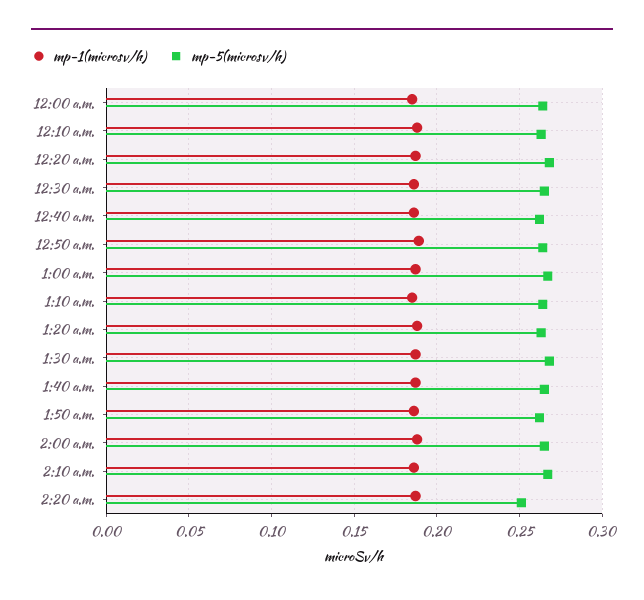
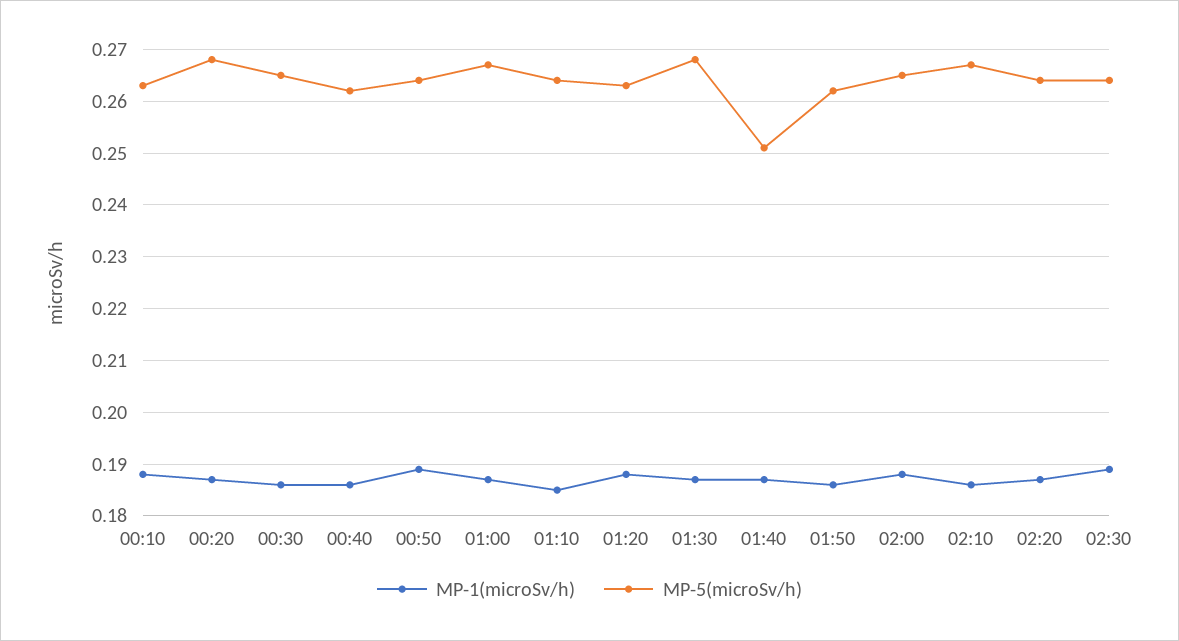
mp-1(microsv/h), 12:00 a.m.: 0.185 -> none
mp-5(microsv/h), 12:00 a.m.: 0.265 -> none
mp-5(microsv/h), 1:40 a.m.: 0.265 -> 0.25
mp-5(microsv/h), 2:20 a.m.: 0.25 -> 0.265
mp-1(microsv/h), 02:30: none -> 0.19
mp-5(microsv/h), 02:30: none -> 0.265

